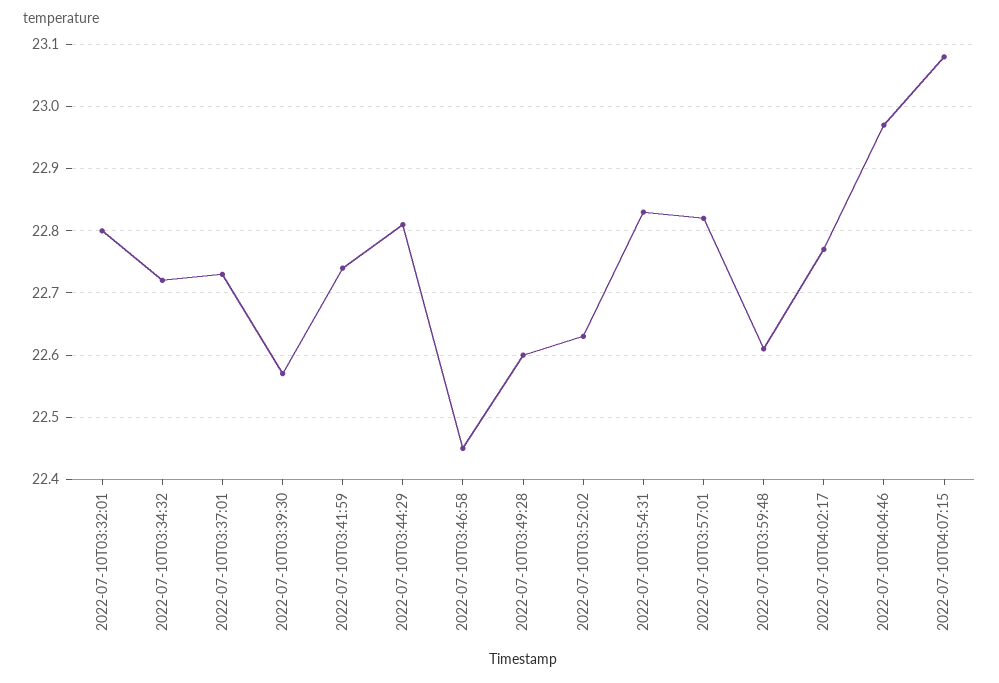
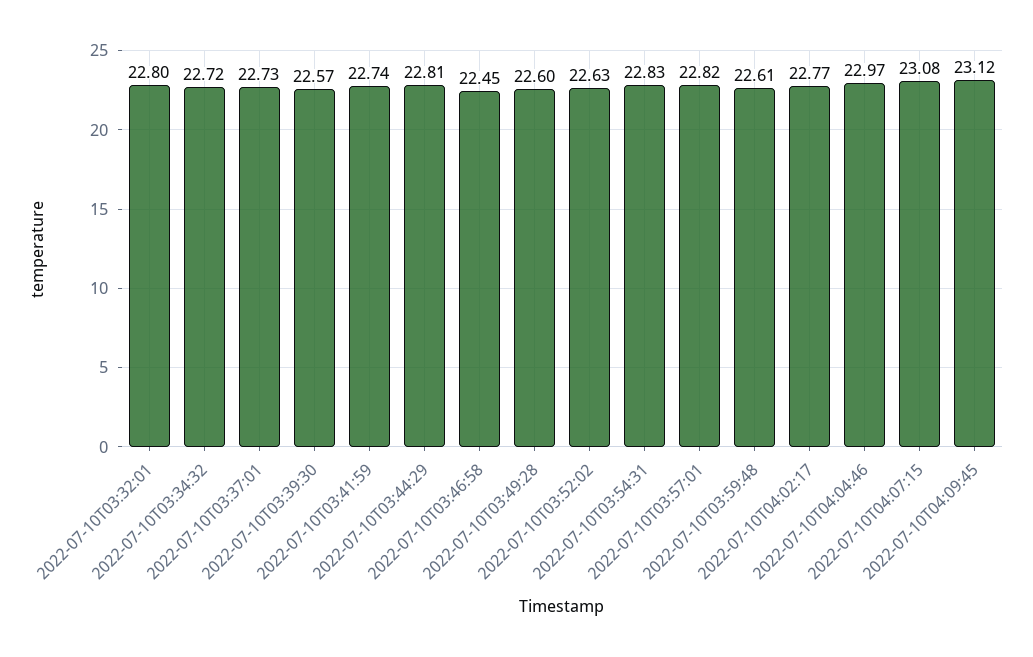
2022-07-10T04:09:45: none -> 23.12

